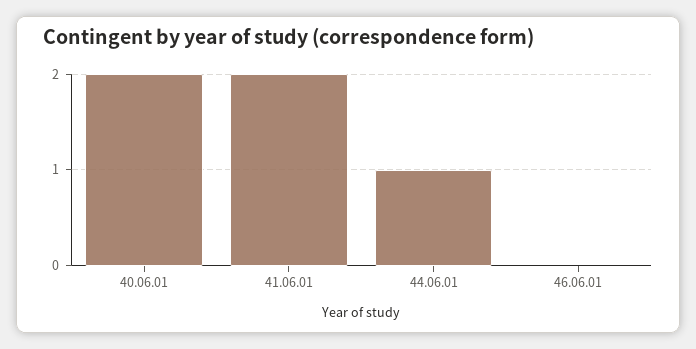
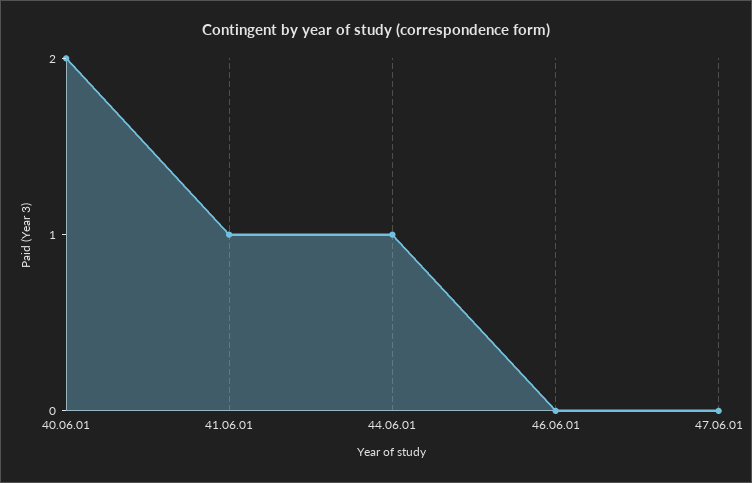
41.06.01: 2 -> 1
47.06.01: none -> 0

